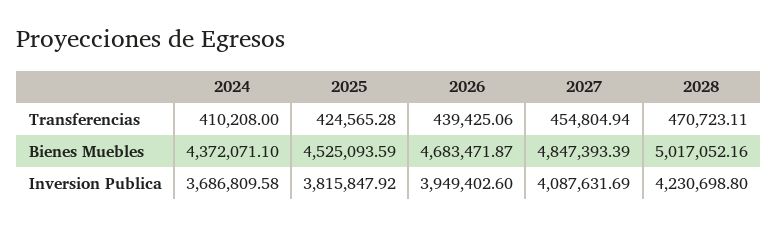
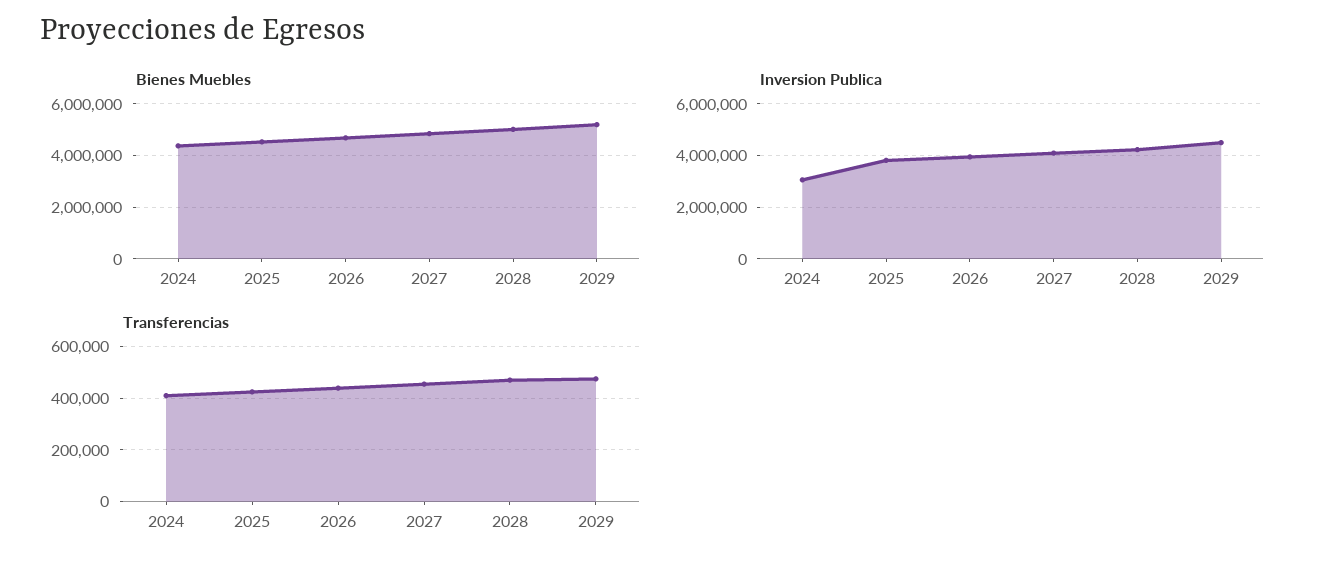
Inversion Publica, 2024: 3686809.58 -> 3000000
Bienes Muebles, 2029: none -> 5250000
Inversion Publica, 2029: none -> 4500000
Transferencias, 2029: none -> 475000

